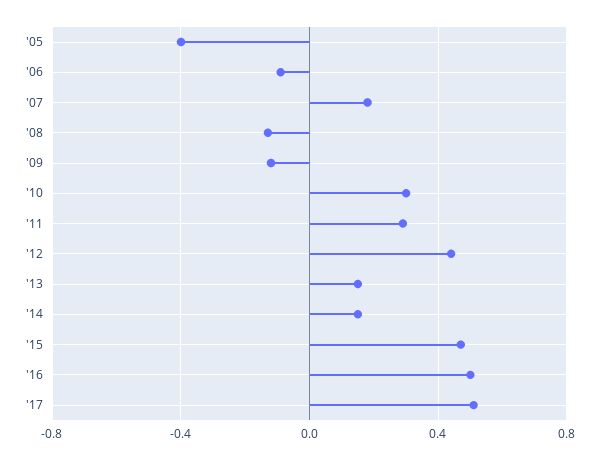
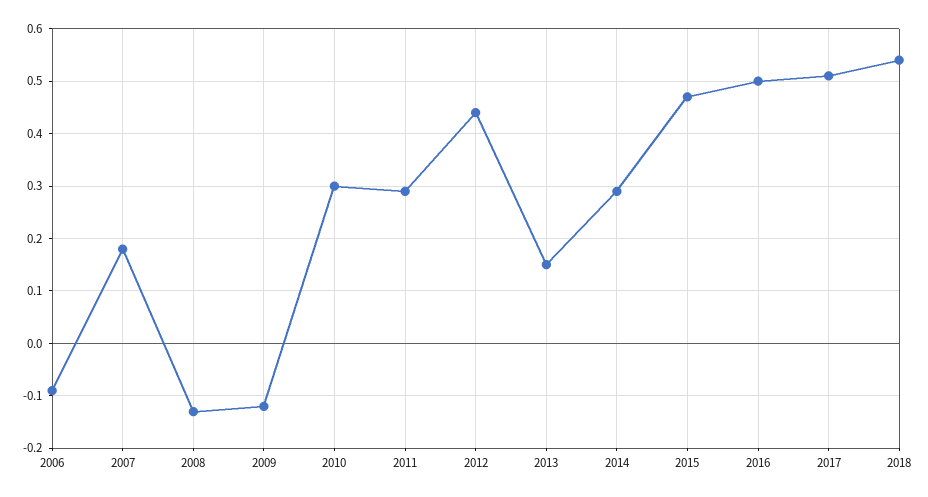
'05: -0.4 -> none
'14: 0.15 -> 0.3
2018: none -> 0.55

